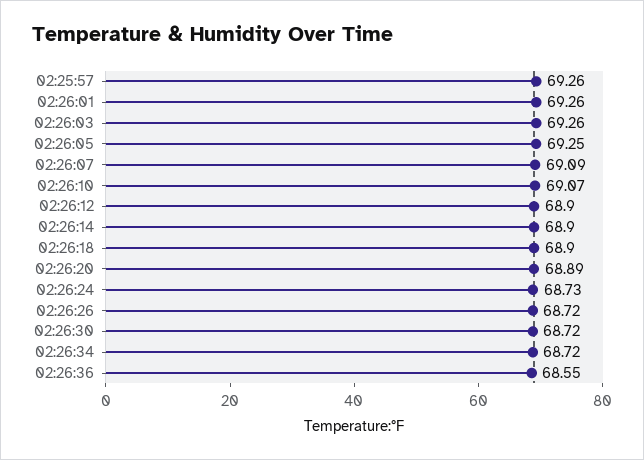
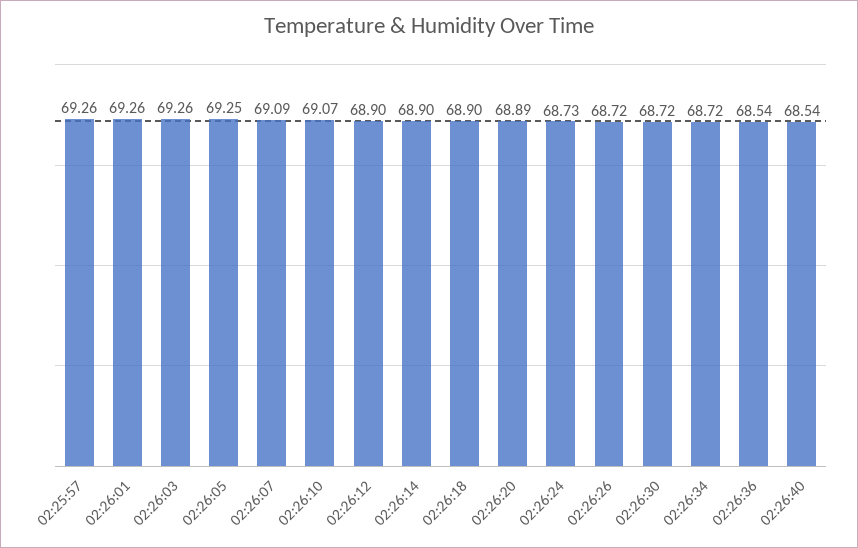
02:26:36: 68.55 -> 68.54
02:26:40: none -> 68.54

